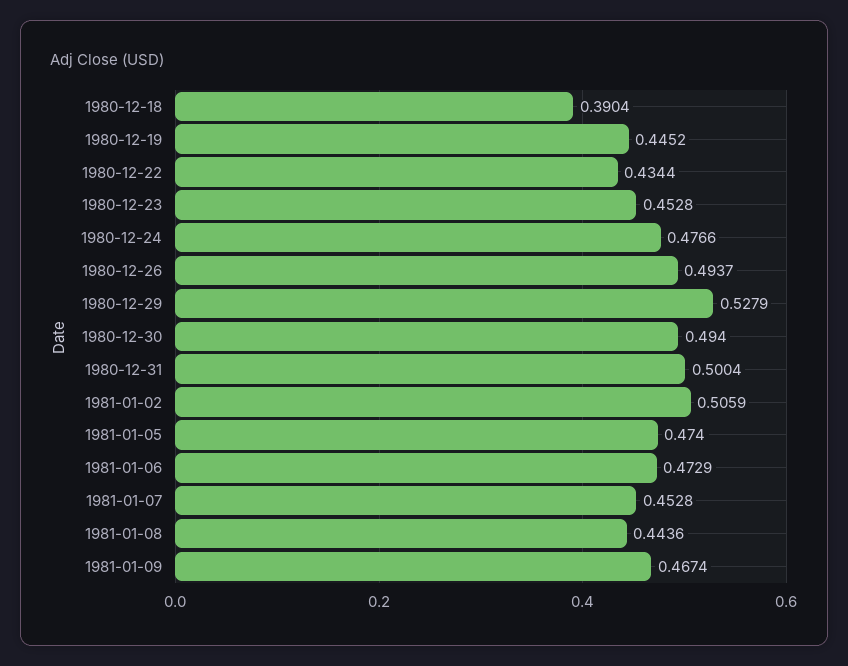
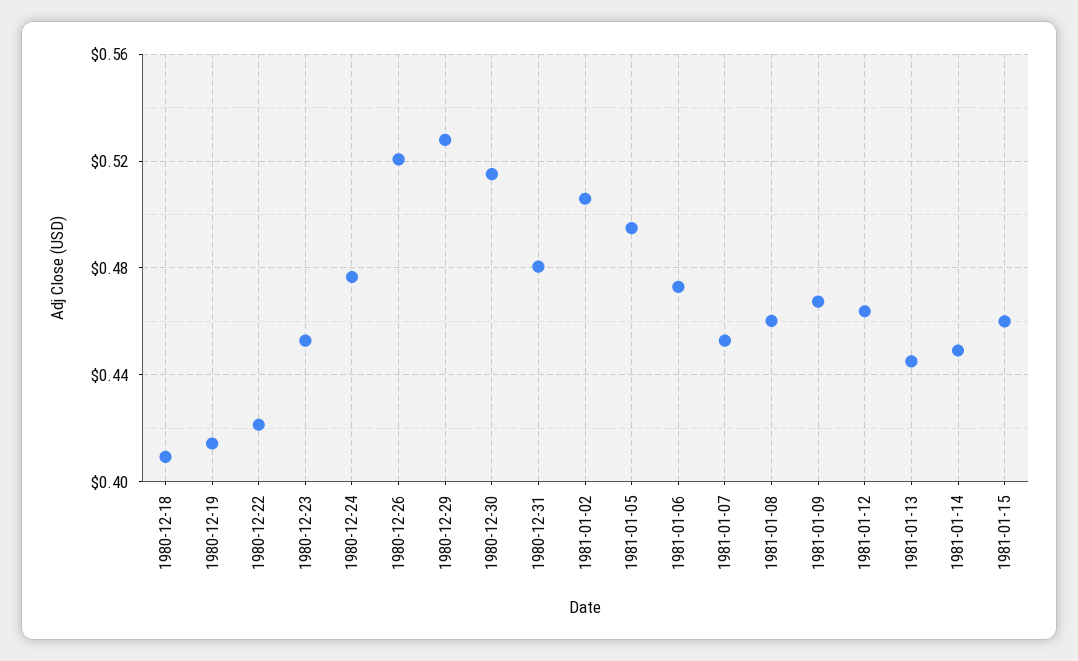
1980-12-18: 0.3904 -> 0.41
1980-12-19: 0.4452 -> 0.415
1980-12-22: 0.4344 -> 0.42
1980-12-26: 0.4937 -> 0.52
1980-12-30: 0.494 -> 0.515
1980-12-31: 0.5004 -> 0.48
1981-01-05: 0.474 -> 0.495
1981-01-08: 0.4436 -> 0.46
1981-01-12: none -> 0.465
1981-01-13: none -> 0.445
1981-01-14: none -> 0.45
1981-01-15: none -> 0.46

